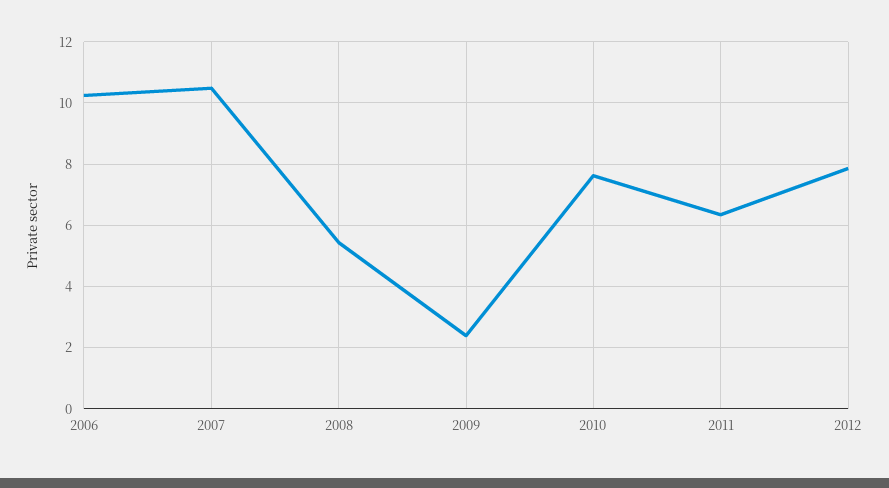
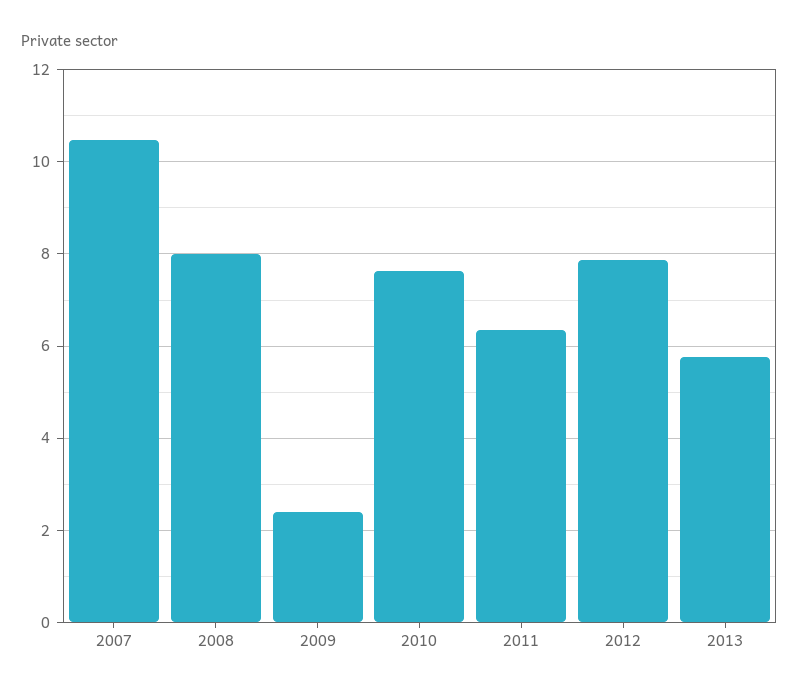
2006: 10.2 -> none
2008: 5.4 -> 8
2013: none -> 5.8

